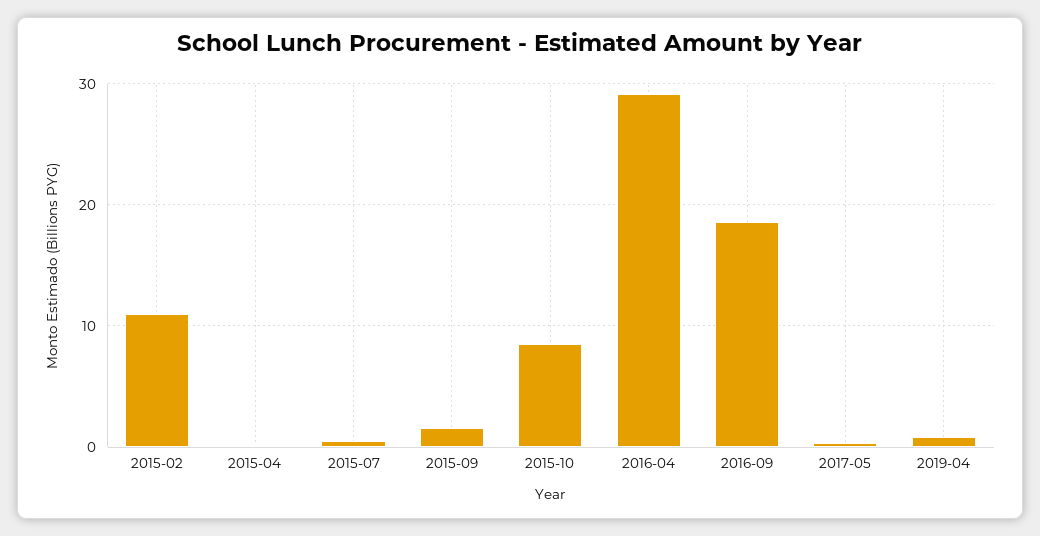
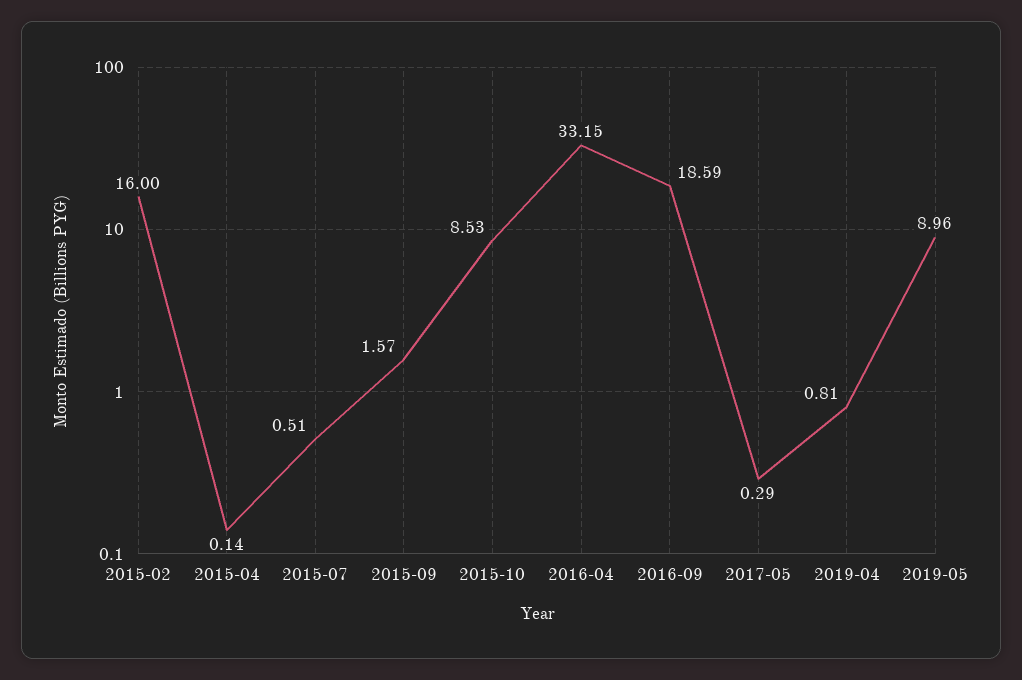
2015-02: 11 -> 16
2016-04: 29 -> 33.15
2019-05: none -> 8.96

